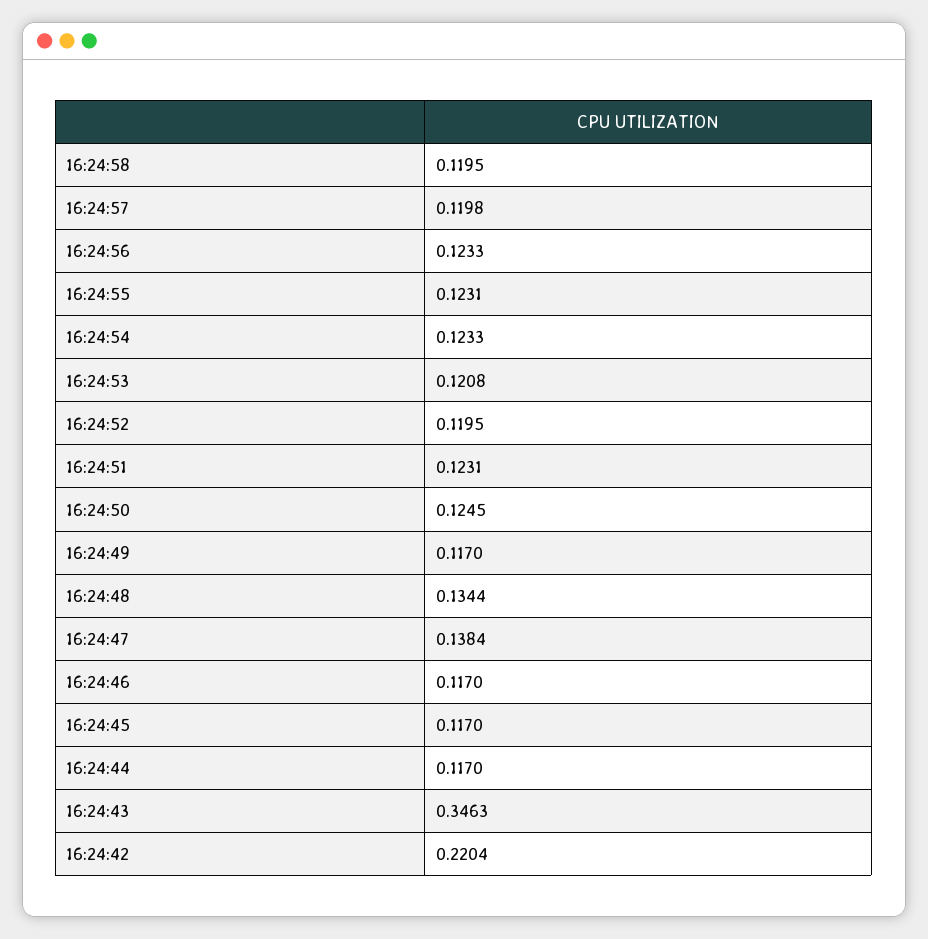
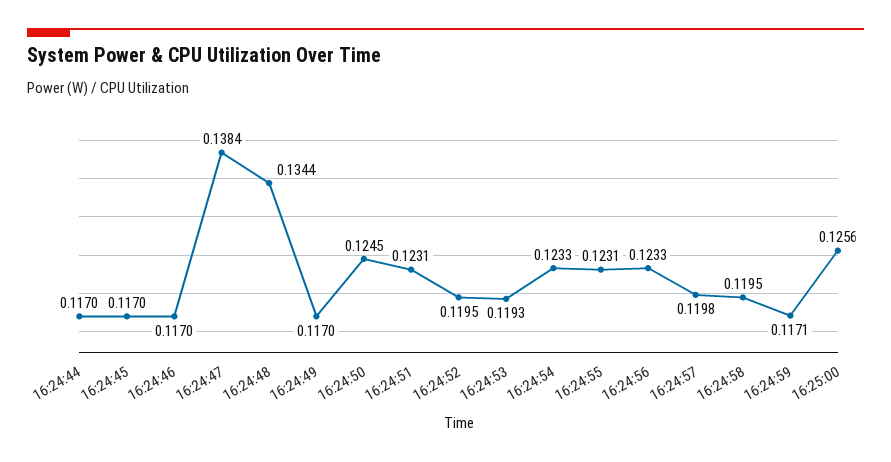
16:24:53: 0.1208 -> 0.1193
16:24:43: 0.3463 -> none
16:24:42: 0.2204 -> none
16:24:59: none -> 0.1171
16:25:00: none -> 0.1256

